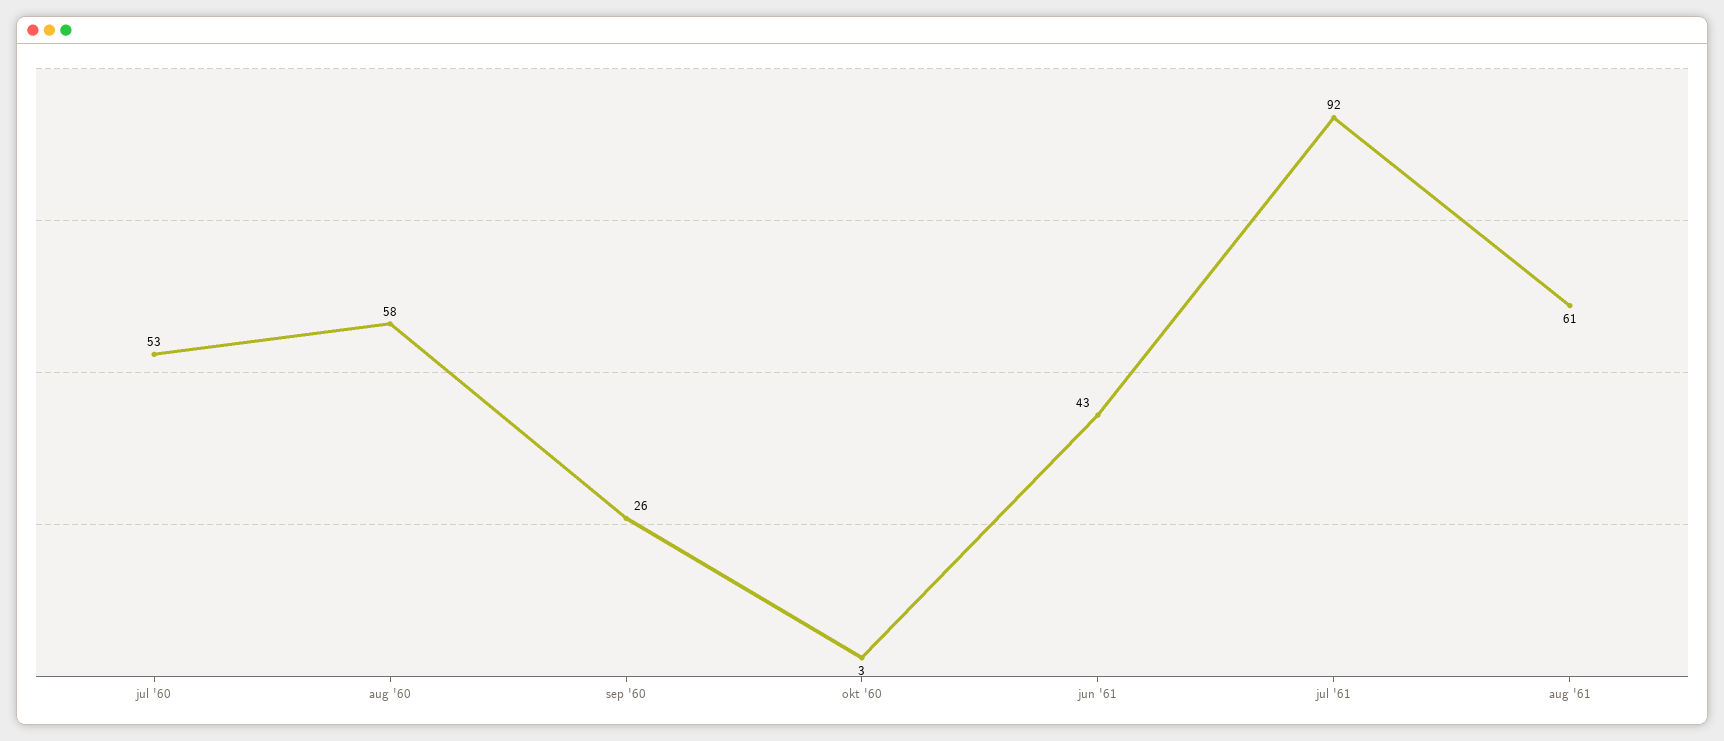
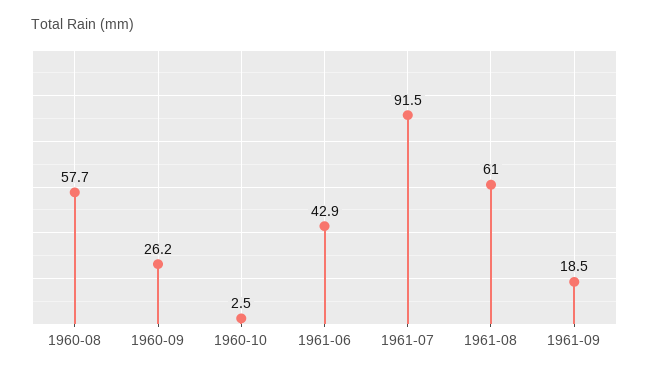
jul '60: 53 -> none
1961-09: none -> 18.5

